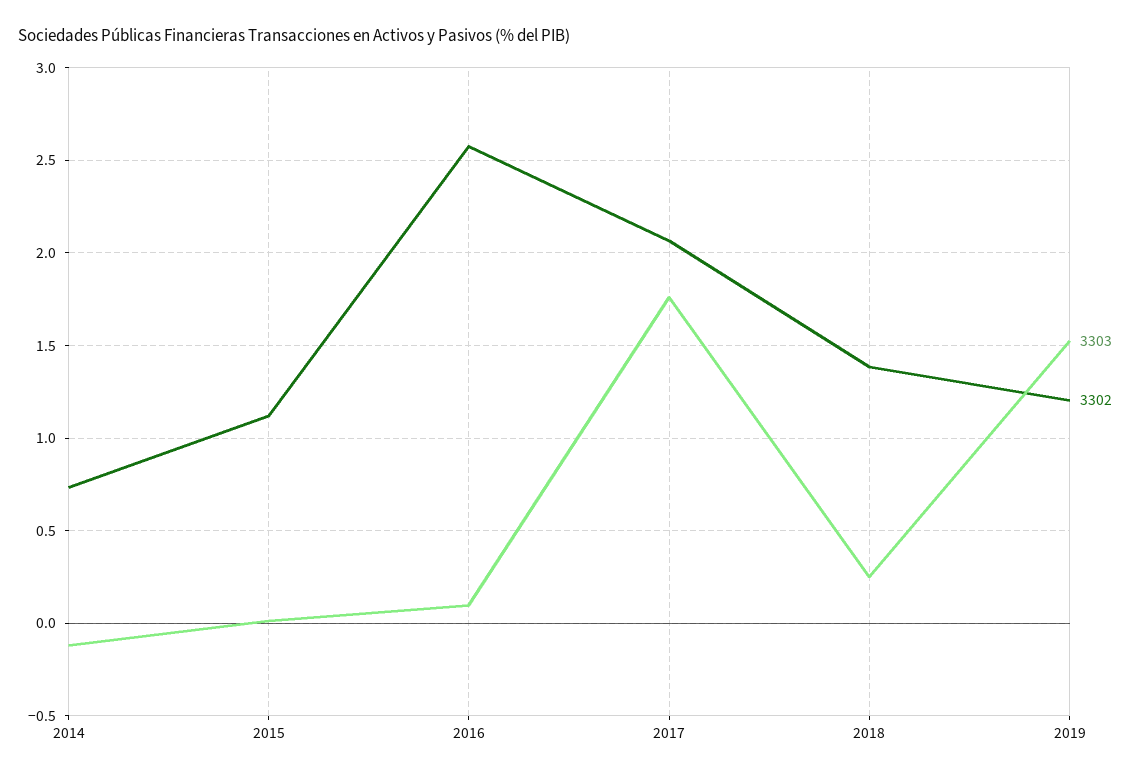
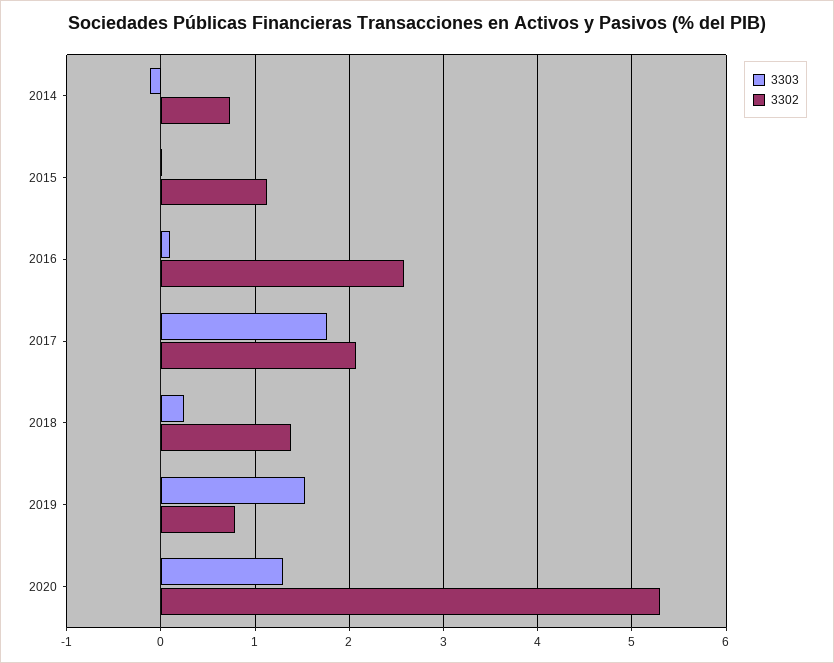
3302, 2019: 1.2 -> 0.8
3303, 2020: none -> 1.3
3302, 2020: none -> 5.3

